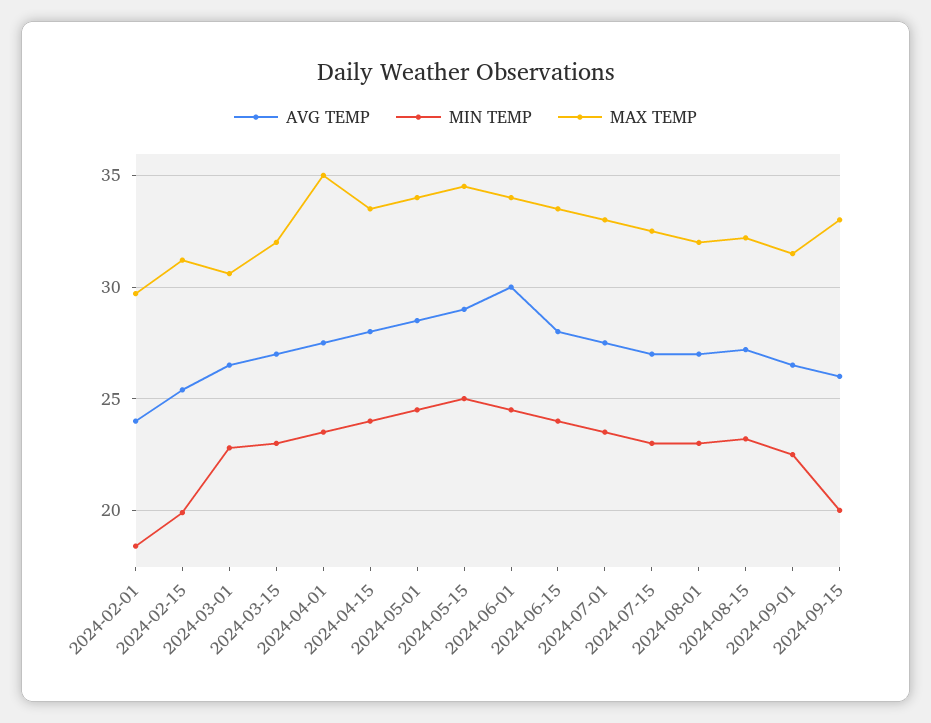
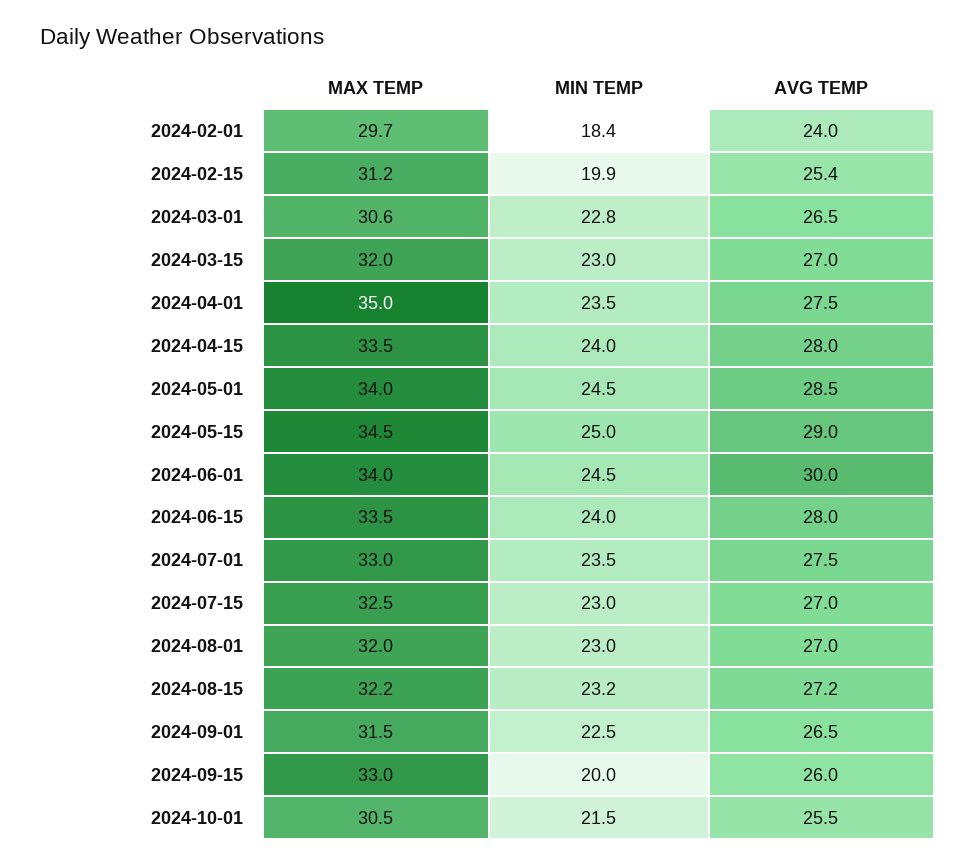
MAX TEMP, 2024-10-01: none -> 30.5
MIN TEMP, 2024-10-01: none -> 21.5
AVG TEMP, 2024-10-01: none -> 25.5

